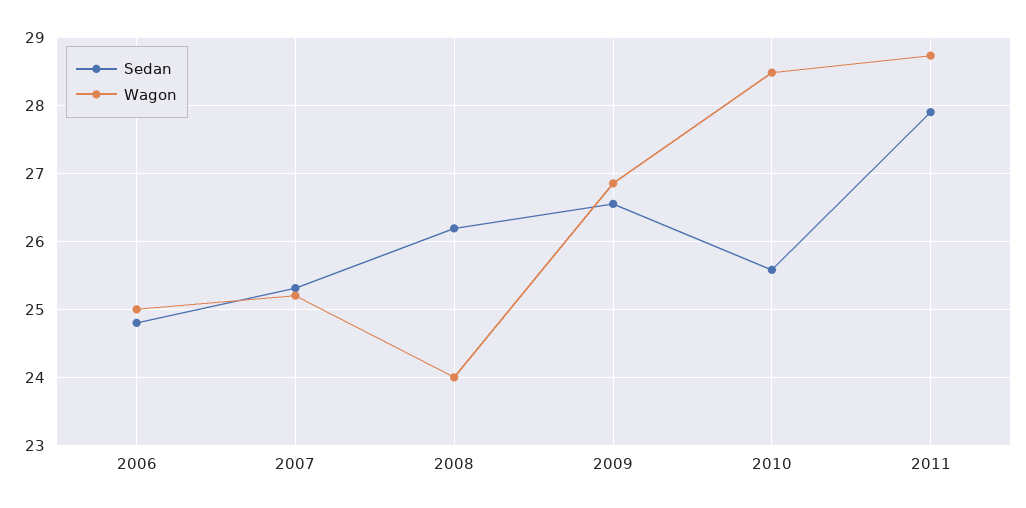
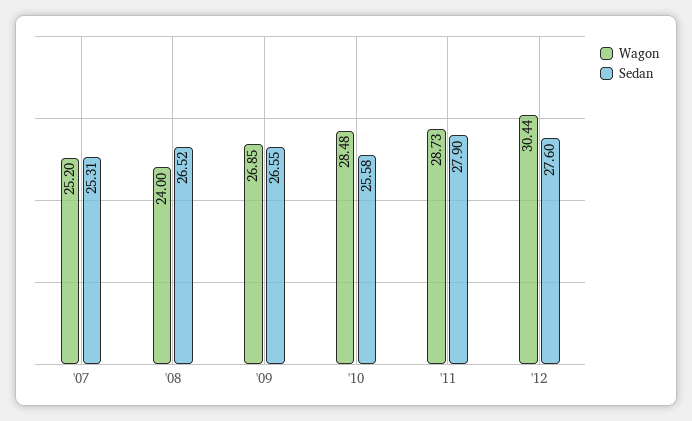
Sedan, 2006: 24.8 -> none
Wagon, 2006: 25 -> none
Sedan, 2008: 26.2 -> 26.52
Wagon, '12: none -> 30.44
Sedan, '12: none -> 27.6

